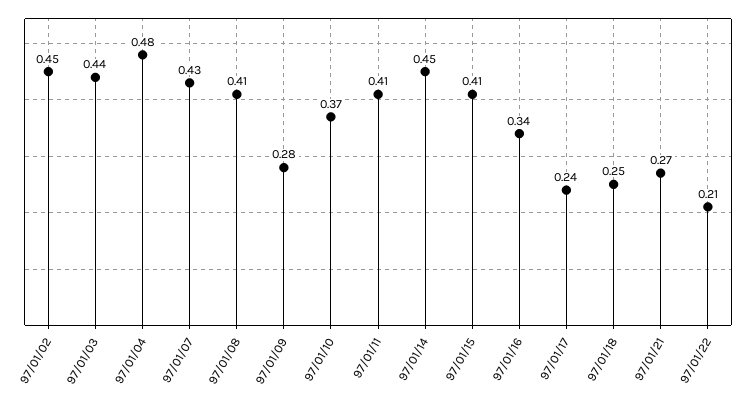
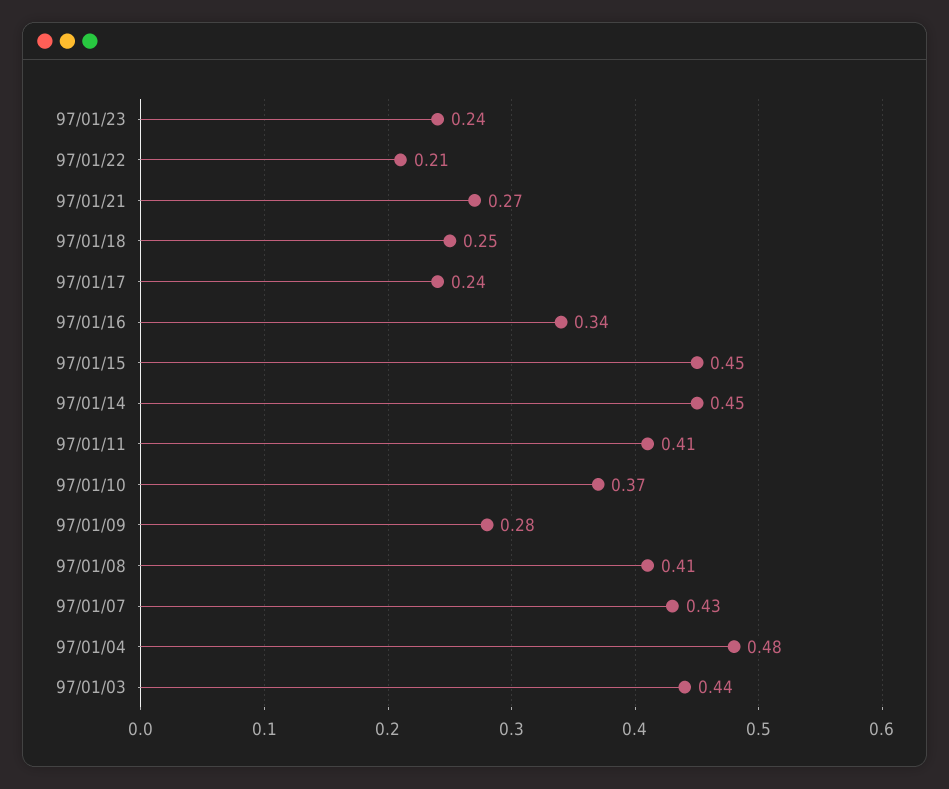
97/01/02: 0.45 -> none
97/01/15: 0.41 -> 0.45
97/01/23: none -> 0.24

